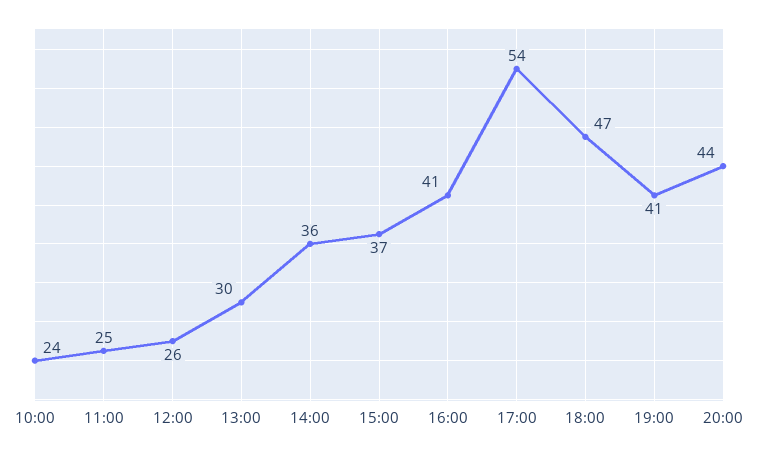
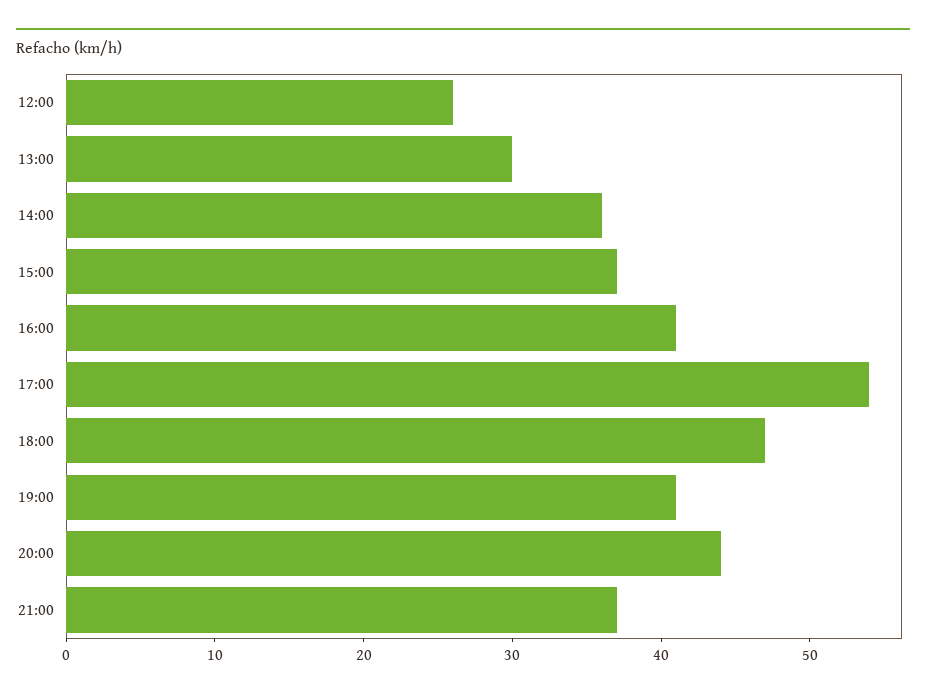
10:00: 24 -> none
11:00: 25 -> none
21:00: none -> 37

